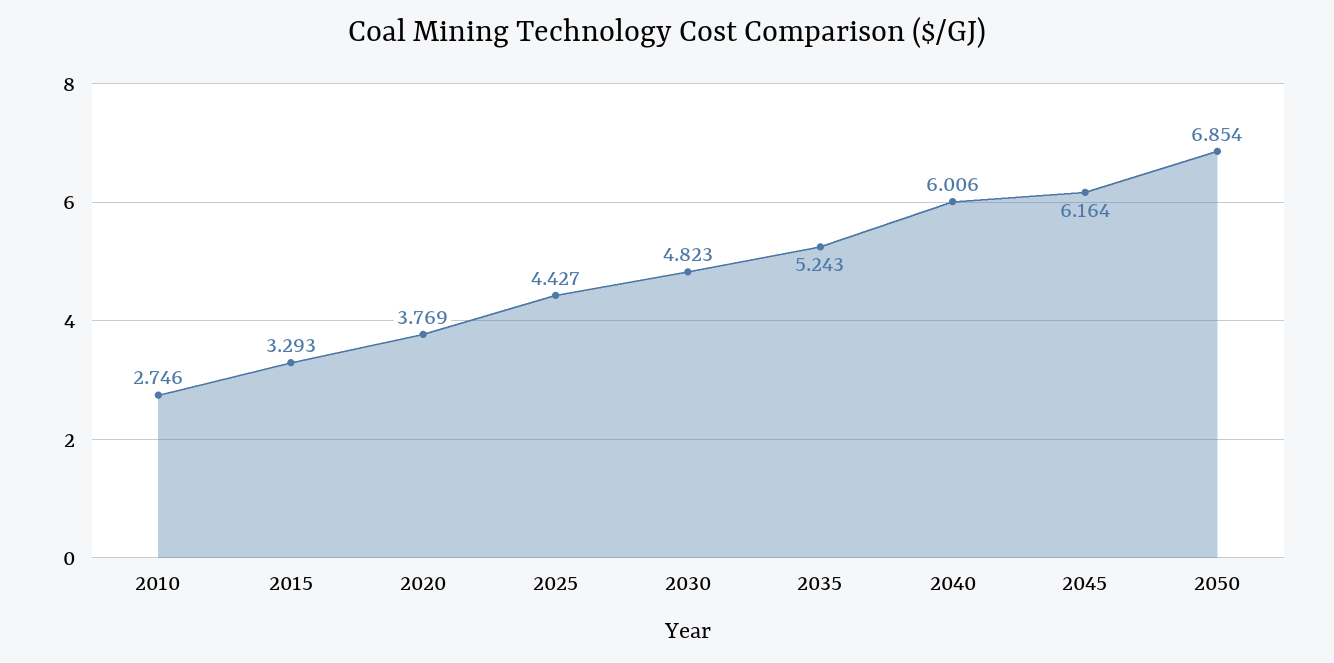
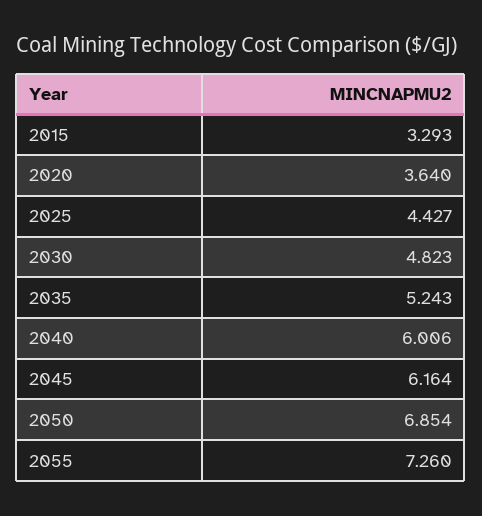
2010: 2.746 -> none
2020: 3.769 -> 3.64
2055: none -> 7.26

